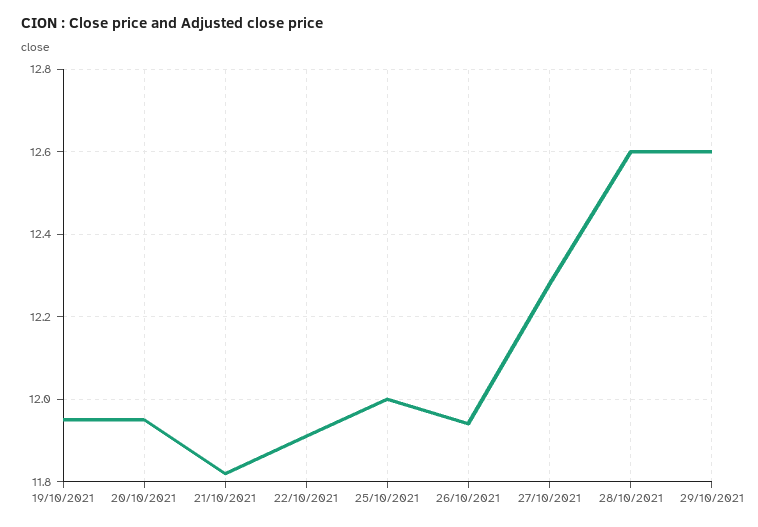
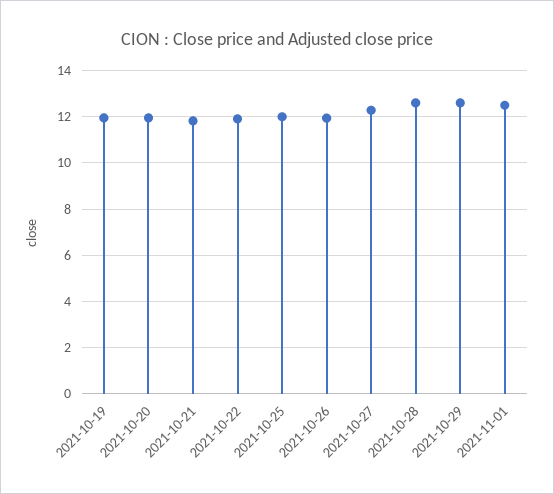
2021-11-01: none -> 12.5

